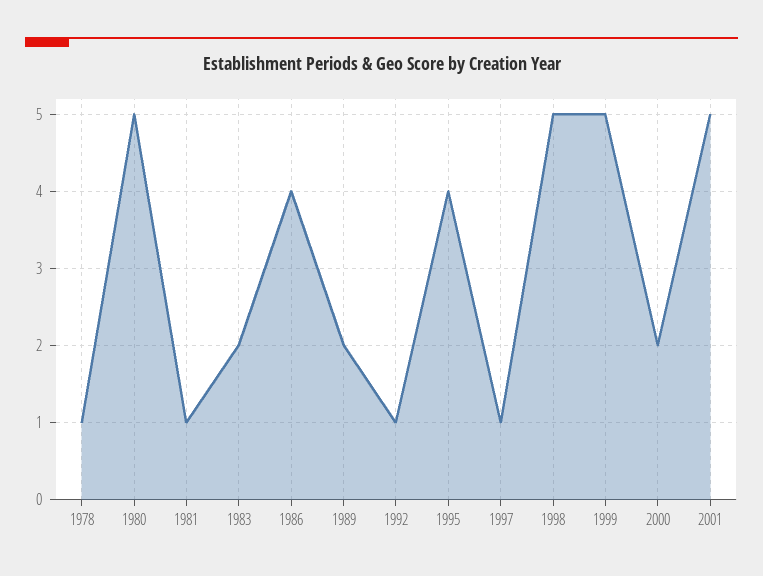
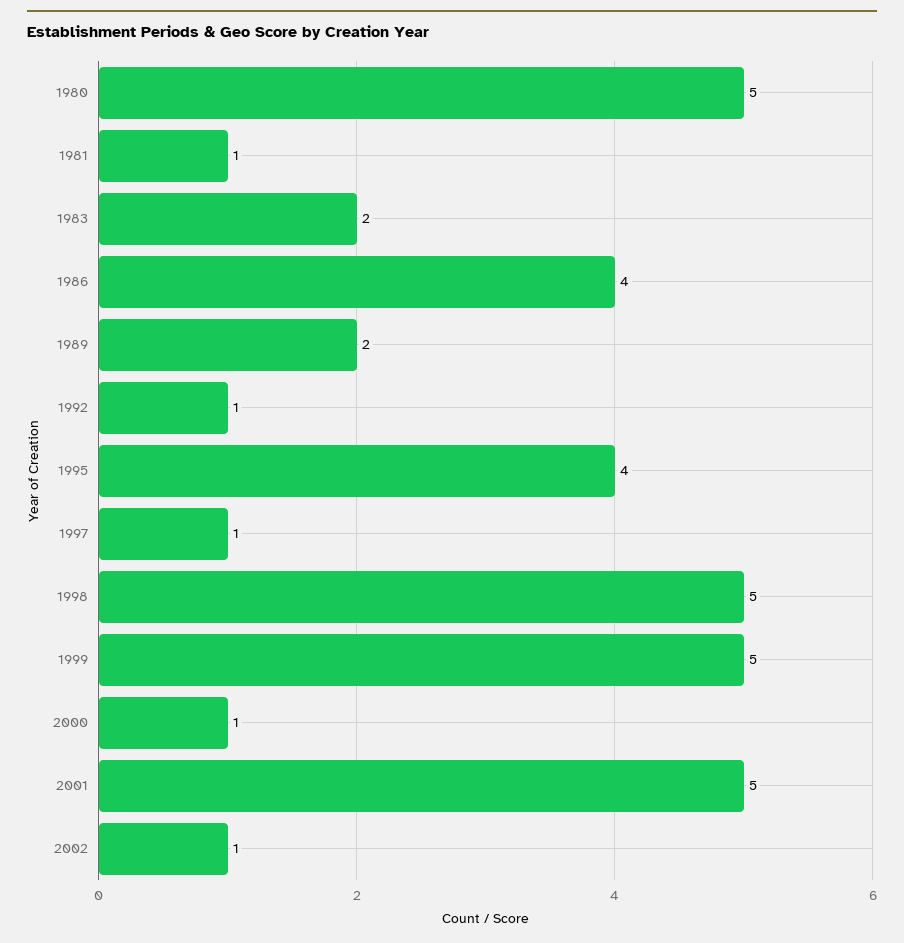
1978: 1 -> none
2000: 2 -> 1
2002: none -> 1

